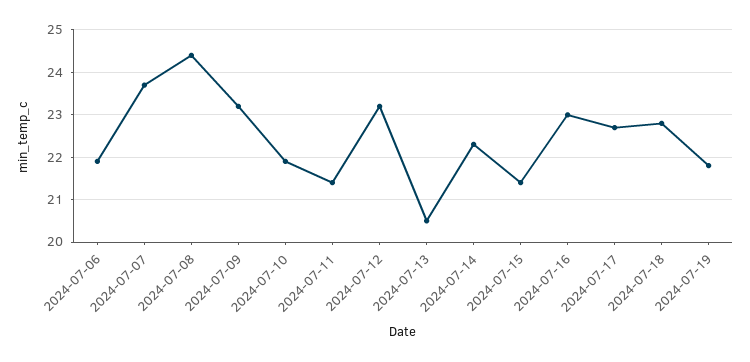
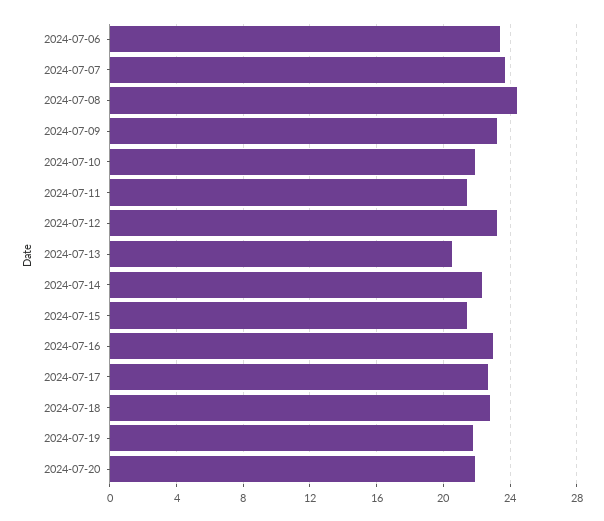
2024-07-06: 22 -> 23.5
2024-07-20: none -> 22

